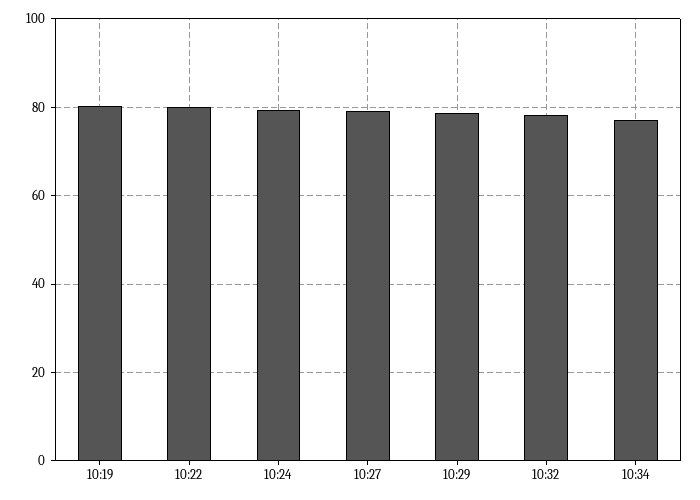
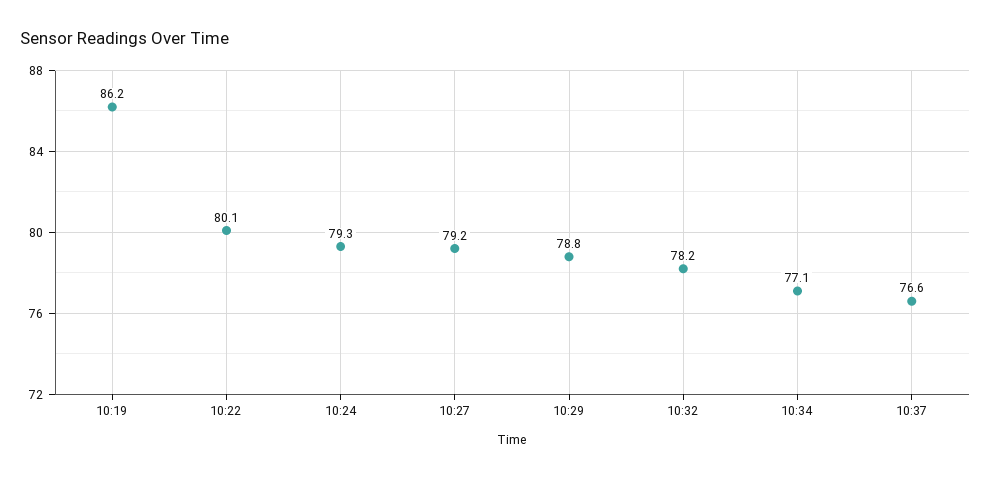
10:19: 80 -> 86.2
10:37: none -> 76.6

